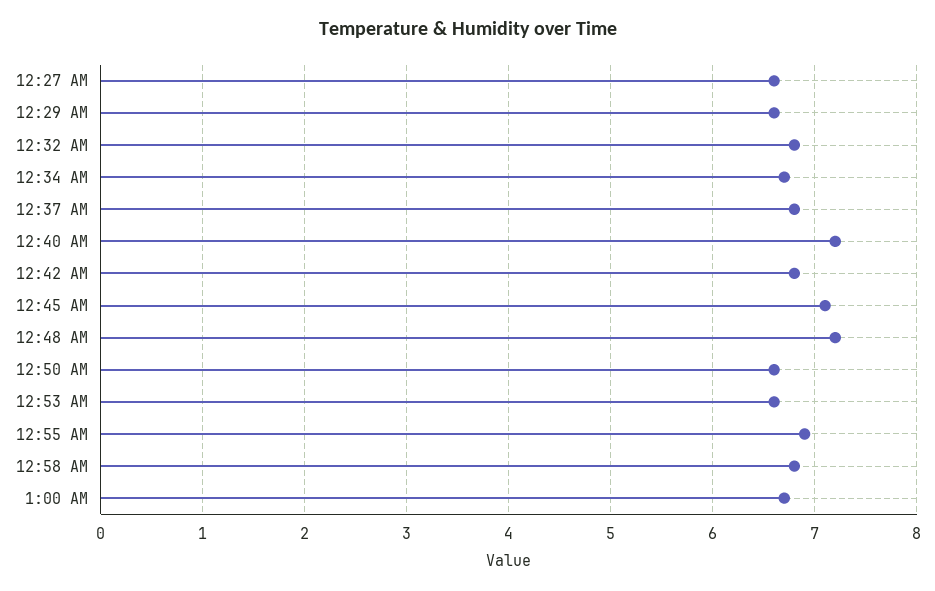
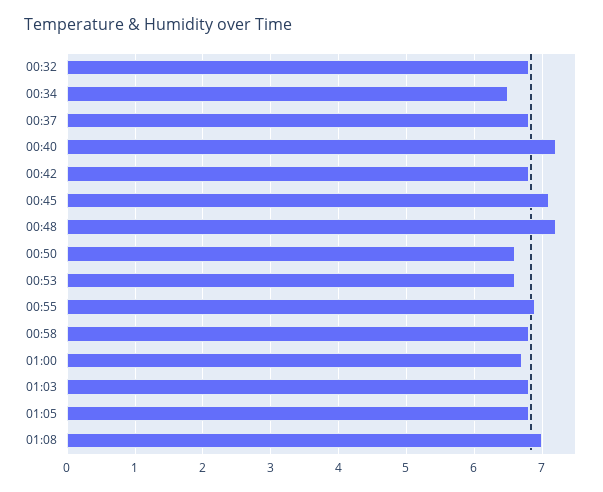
12:27 AM: 6.6 -> none
12:29 AM: 6.6 -> none
12:34 AM: 6.7 -> 6.5
01:03: none -> 6.8
01:05: none -> 6.8
01:08: none -> 7

